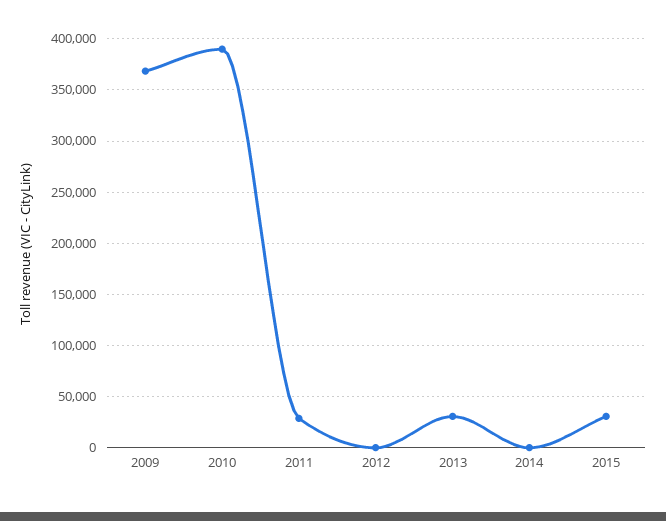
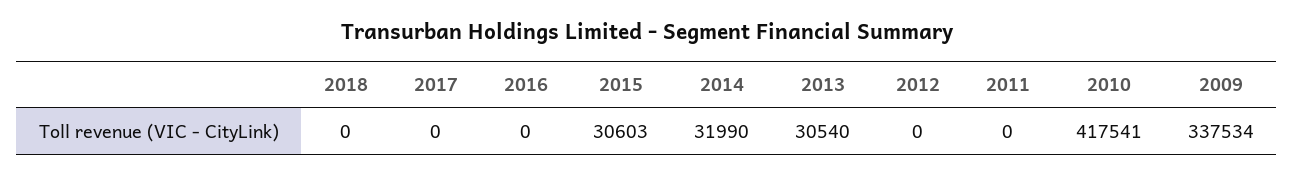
2009: 370000 -> 337534
2010: 390000 -> 417541
2011: 30000 -> 0
2014: 0 -> 31990
2018: none -> 0
2017: none -> 0
2016: none -> 0

